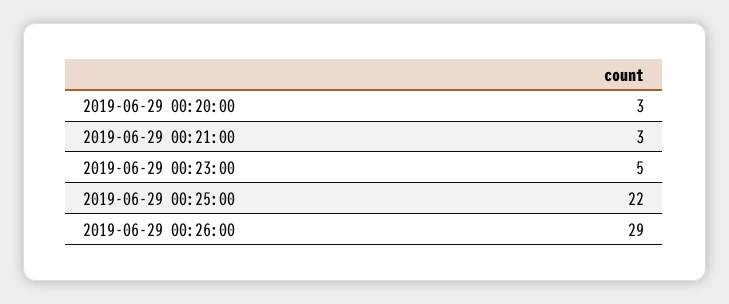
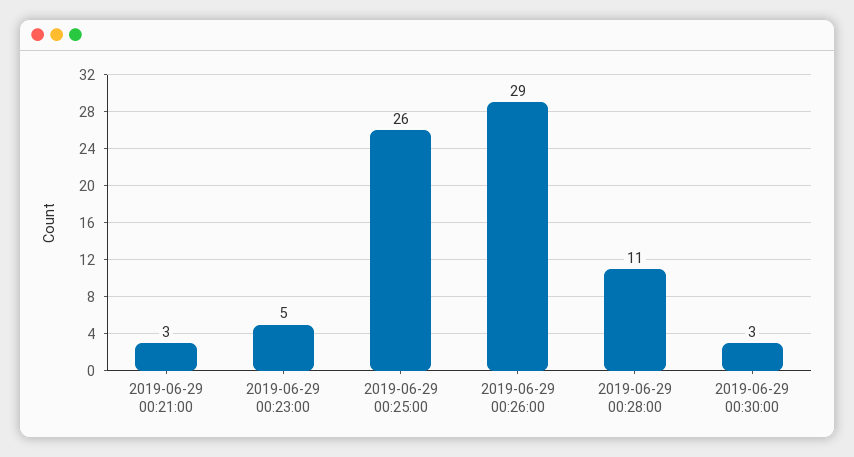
2019-06-29 00:20:00: 3 -> none
2019-06-29 00:25:00: 22 -> 26
2019-06-29 00:28:00: none -> 11
2019-06-29 00:30:00: none -> 3

